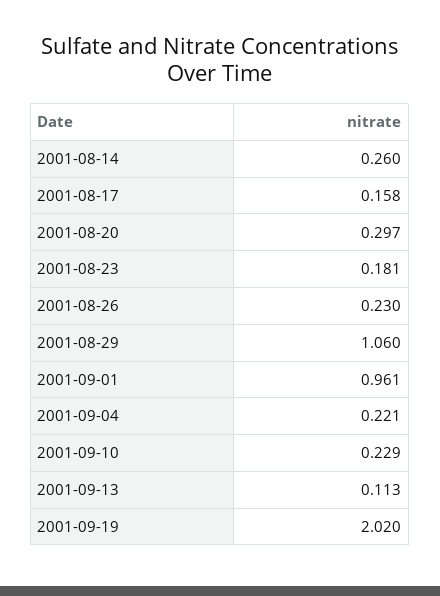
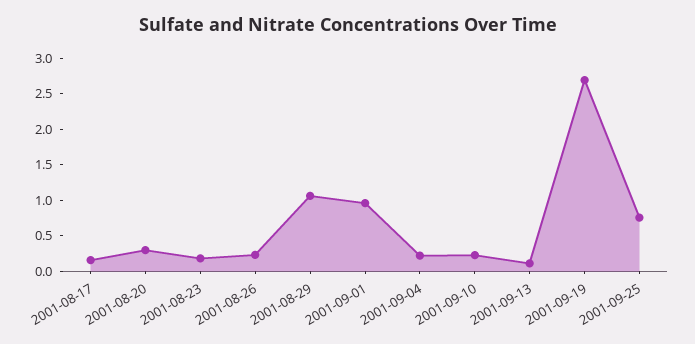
2001-08-14: 0.26 -> none
2001-09-19: 2.02 -> 2.75
2001-09-25: none -> 0.75

